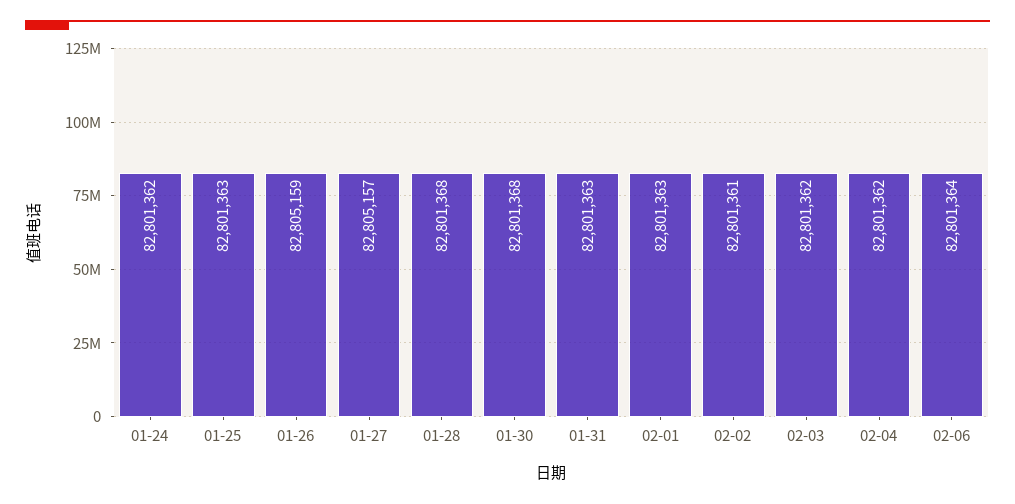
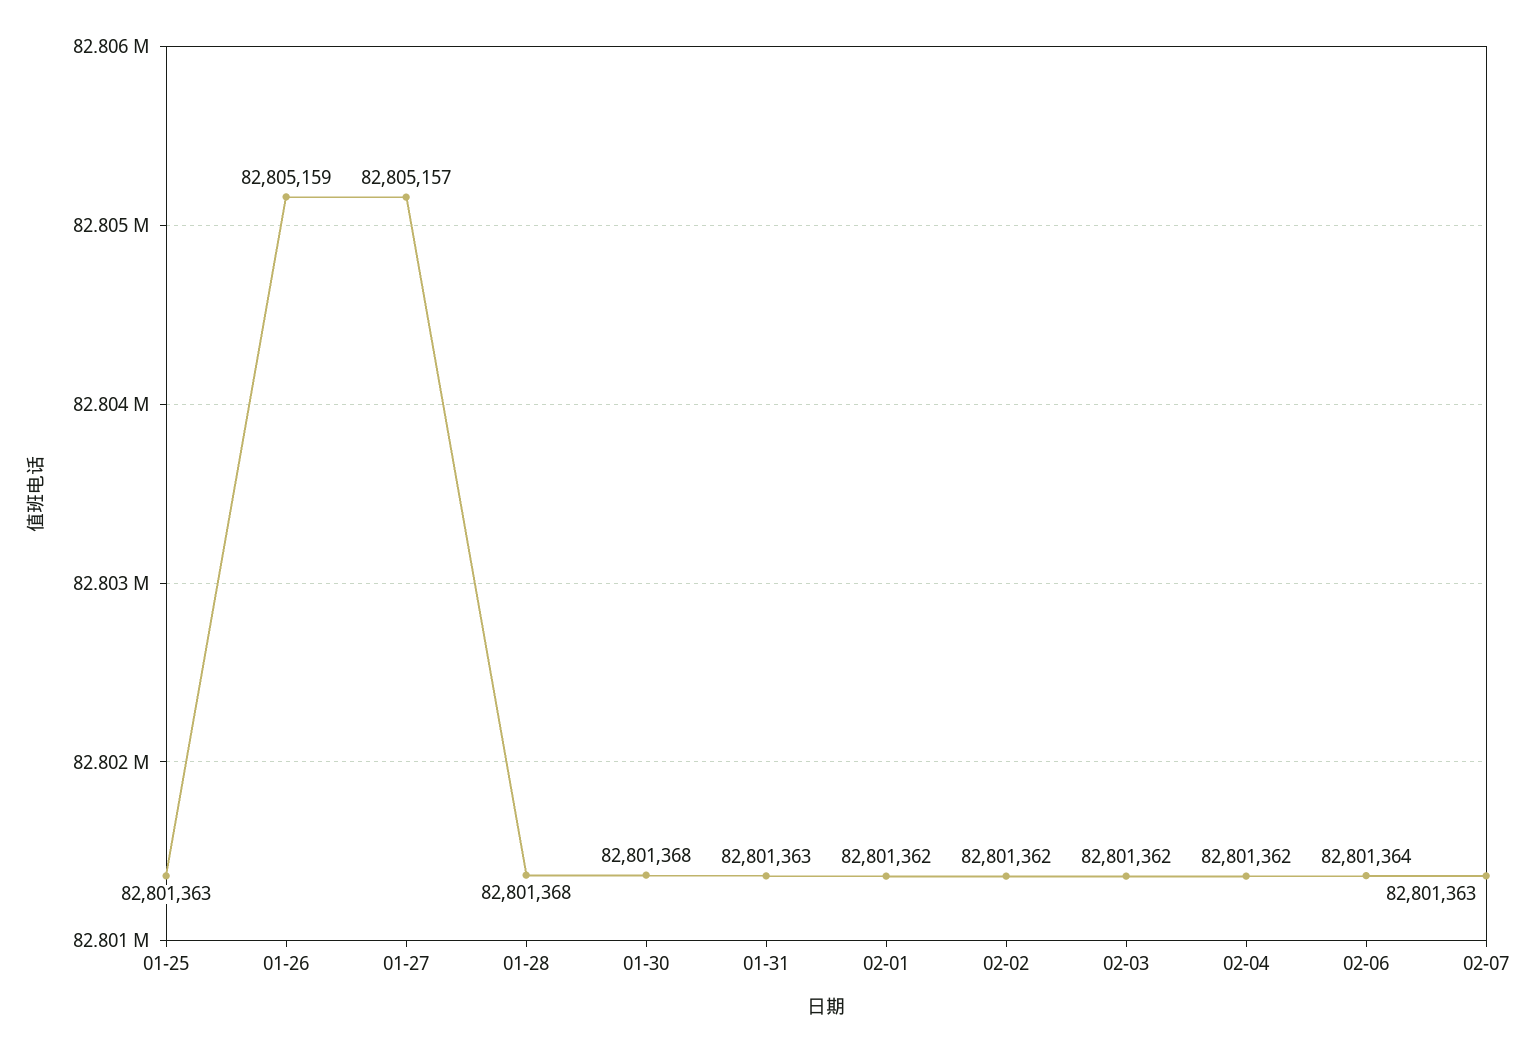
01-24: 82801362 -> none
02-01: 82801363 -> 82801362
02-02: 82801361 -> 82801362
02-07: none -> 82801363

